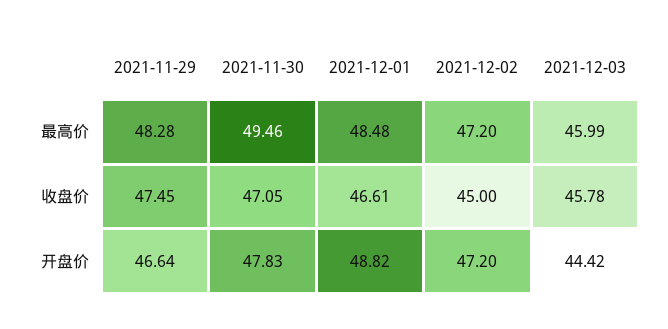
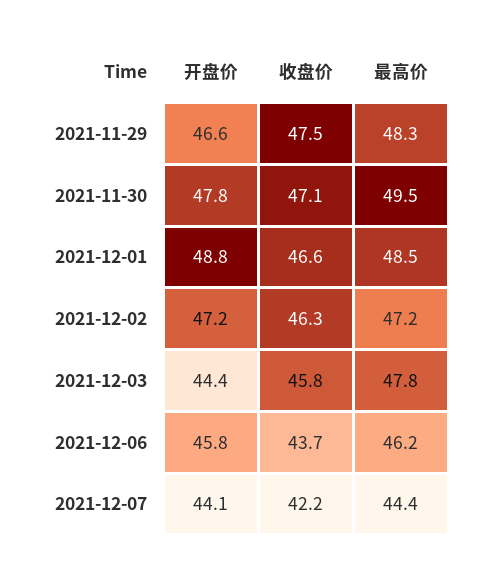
2021-12-03, 最高价: 45.99 -> 47.8
2021-12-02, 收盘价: 45 -> 46.3
2021-12-06, 开盘价: none -> 45.8
2021-12-06, 收盘价: none -> 43.7
2021-12-06, 最高价: none -> 46.2
2021-12-07, 开盘价: none -> 44.1
2021-12-07, 收盘价: none -> 42.2
2021-12-07, 最高价: none -> 44.4

